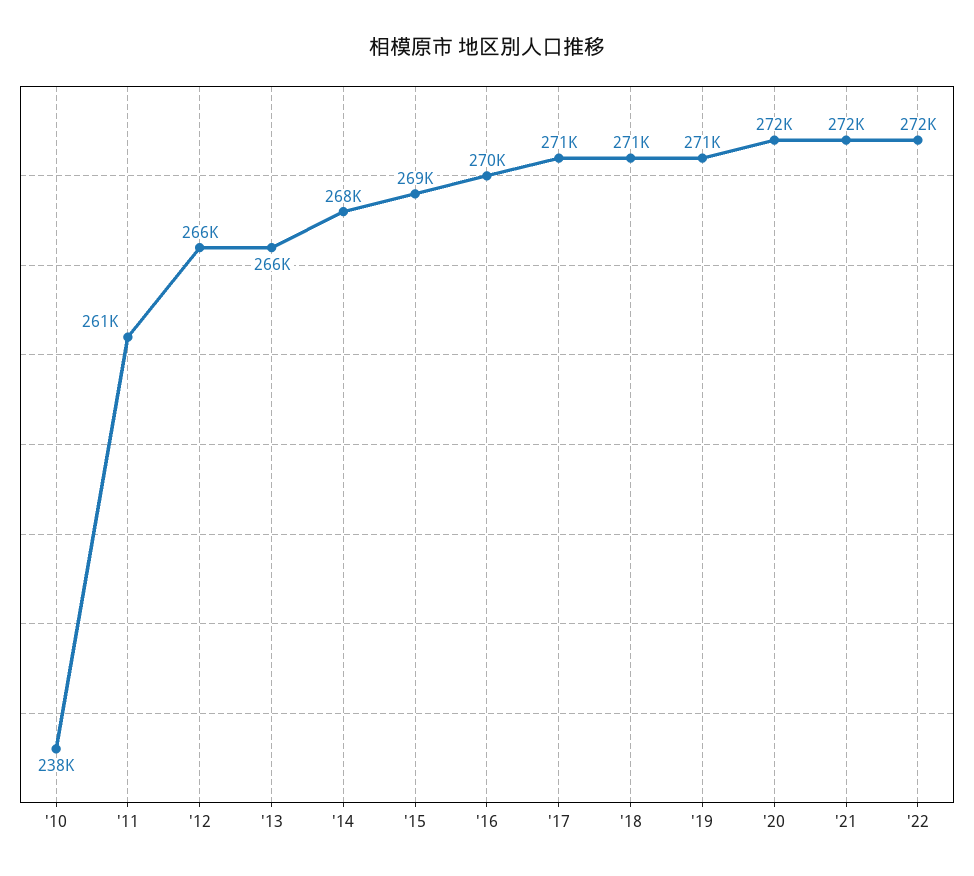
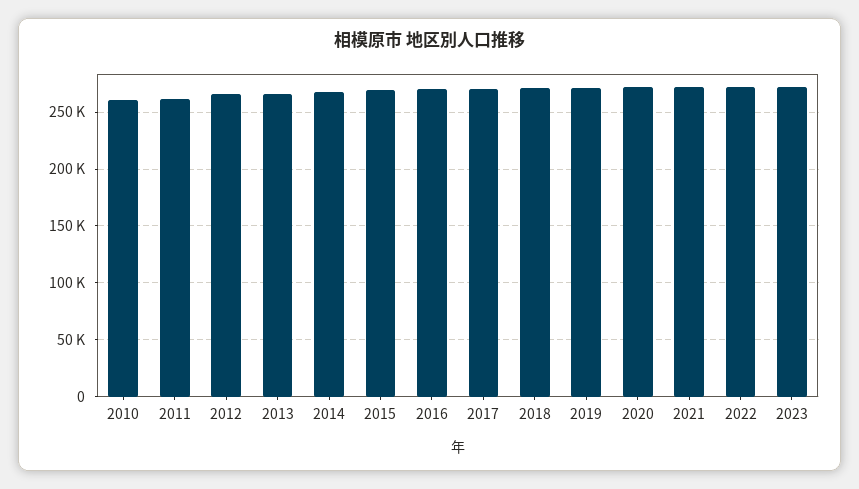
'10: 238000 -> 260000
2023: none -> 270000

